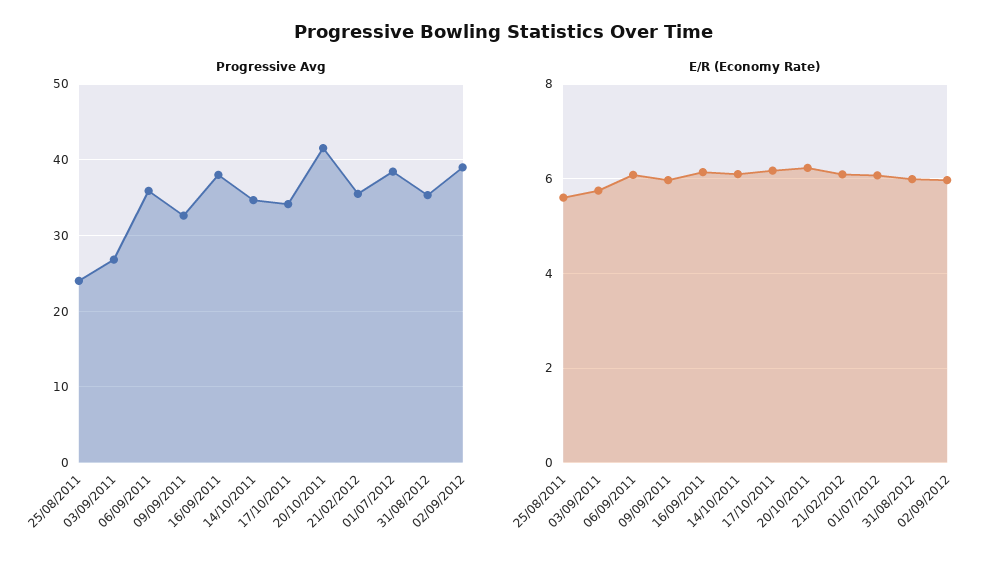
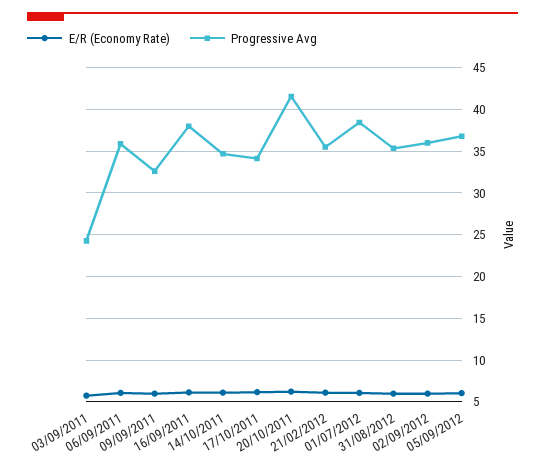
Progressive Avg, 25/08/2011: 24 -> none
Progressive Avg, 03/09/2011: 27 -> 24
Progressive Avg, 02/09/2012: 39 -> 36
E/R (Economy Rate), 25/08/2011: 5.6 -> none
E/R (Economy Rate), 05/09/2012: none -> 6
Progressive Avg, 05/09/2012: none -> 37

